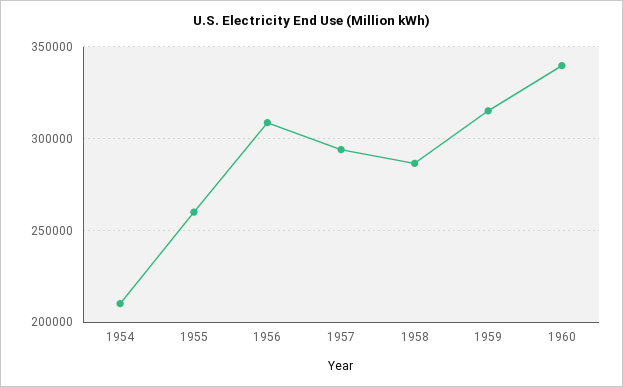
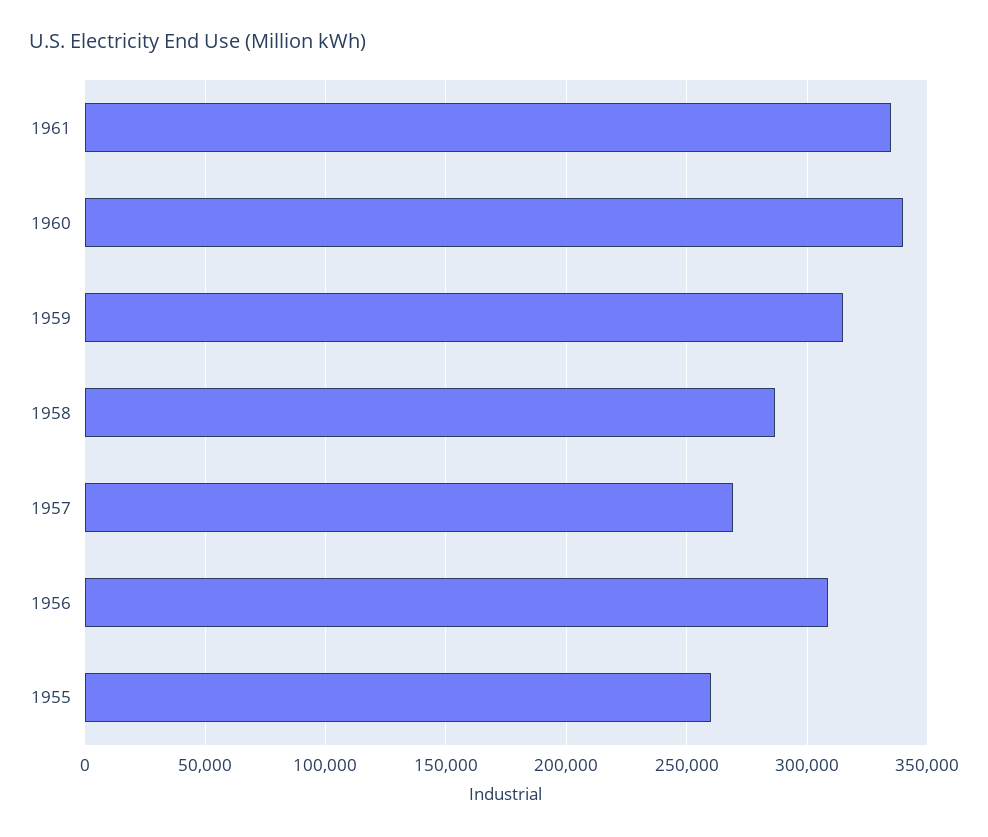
1954: 210000 -> none
1957: 295000 -> 270000
1961: none -> 335000

